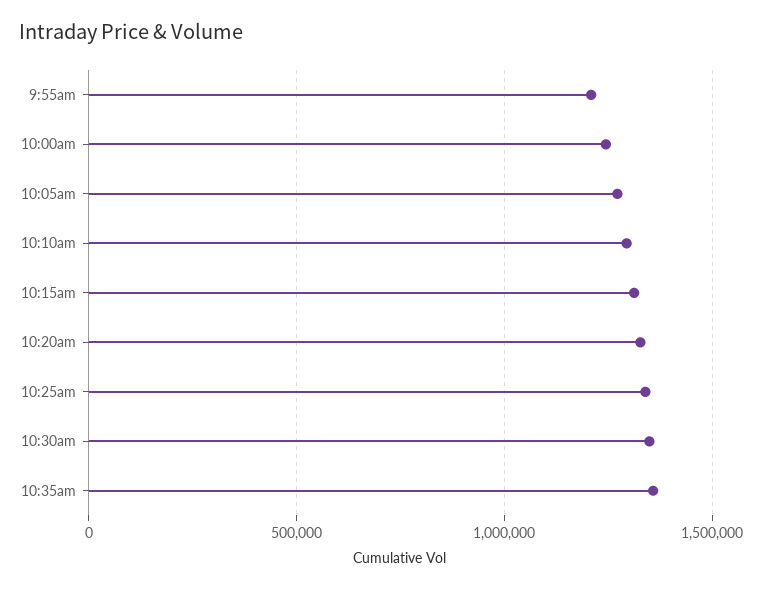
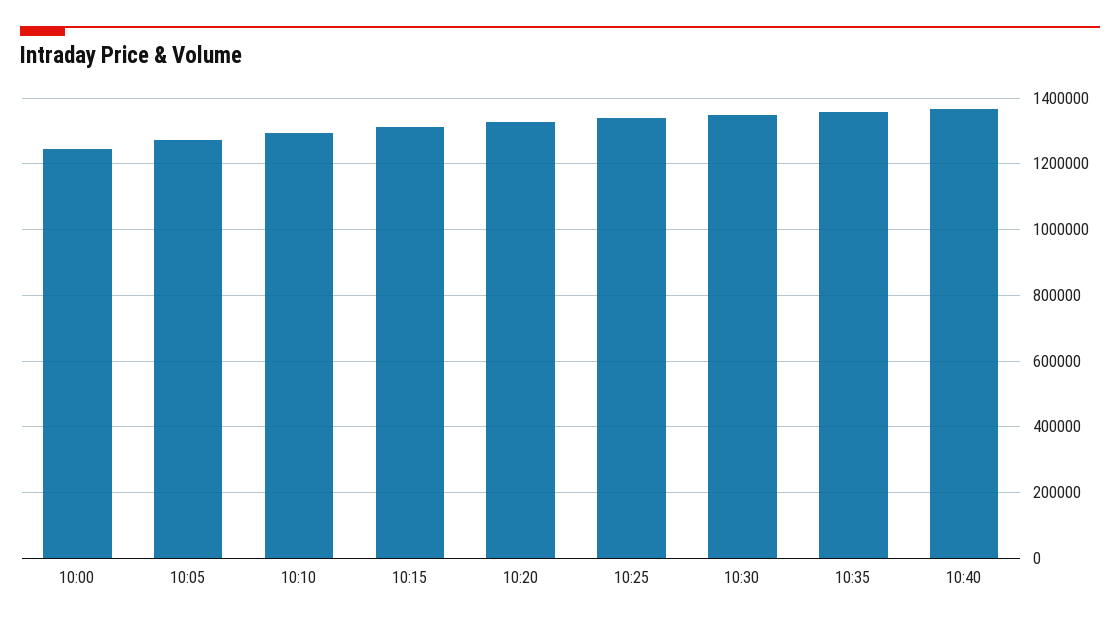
9:55am: 1200000 -> none
10:40: none -> 1360000

